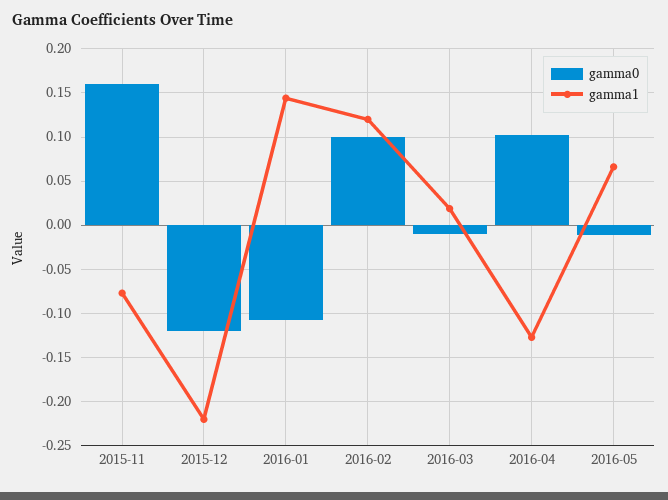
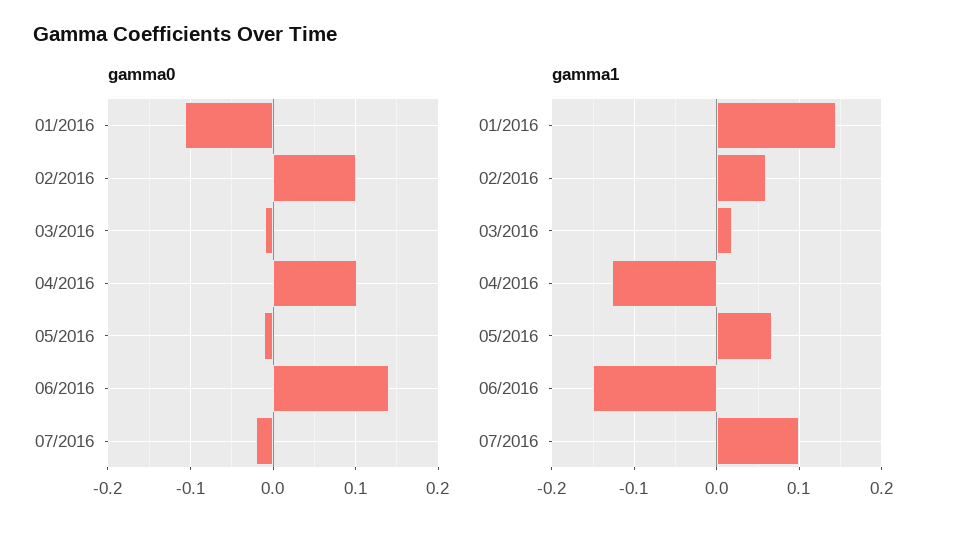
gamma0, 2015-11: 0.16 -> none
gamma1, 2015-11: -0.08 -> none
gamma0, 2015-12: -0.12 -> none
gamma1, 2015-12: -0.22 -> none
gamma1, 2016-02: 0.12 -> 0.06
gamma0, 06/2016: none -> 0.14
gamma0, 07/2016: none -> -0.02
gamma1, 06/2016: none -> -0.15
gamma1, 07/2016: none -> 0.1

